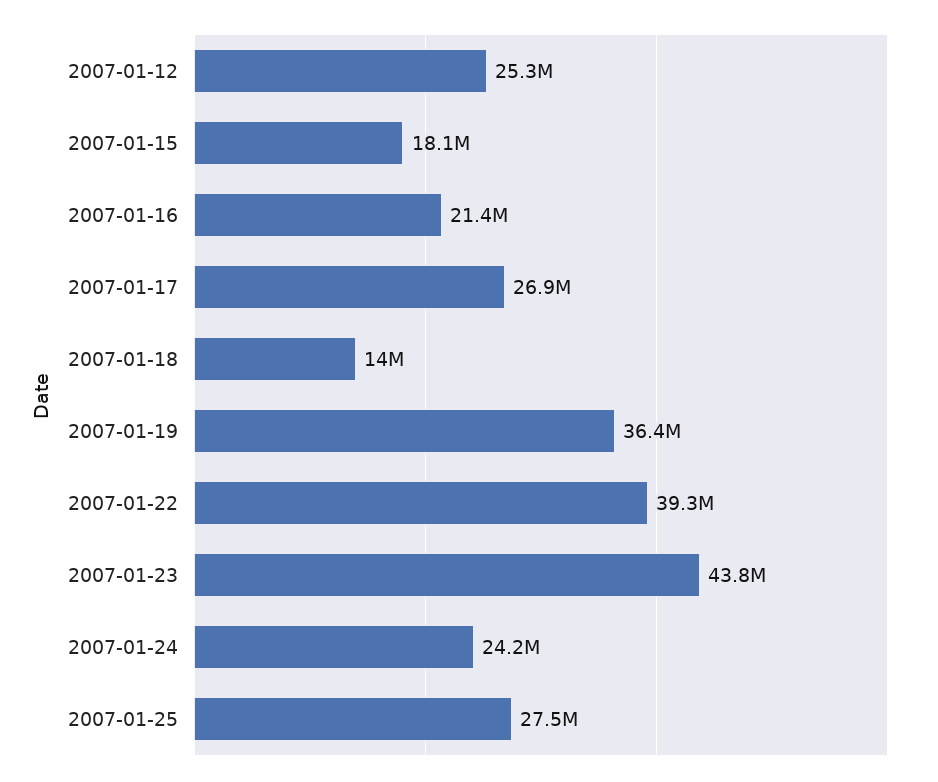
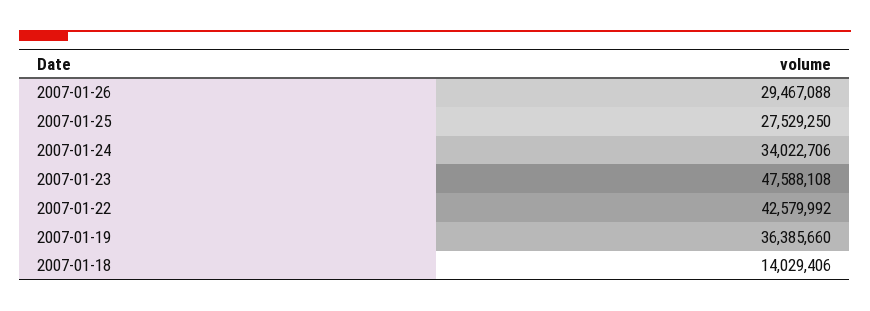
2007-01-12: 25300000 -> none
2007-01-15: 18100000 -> none
2007-01-16: 21400000 -> none
2007-01-17: 26900000 -> none
2007-01-22: 39300000 -> 42579992
2007-01-23: 43800000 -> 47588108
2007-01-24: 24200000 -> 34022706
2007-01-26: none -> 29467088

